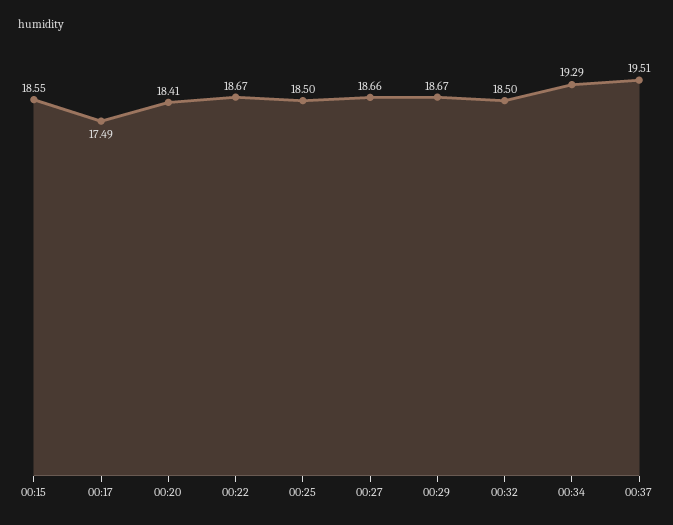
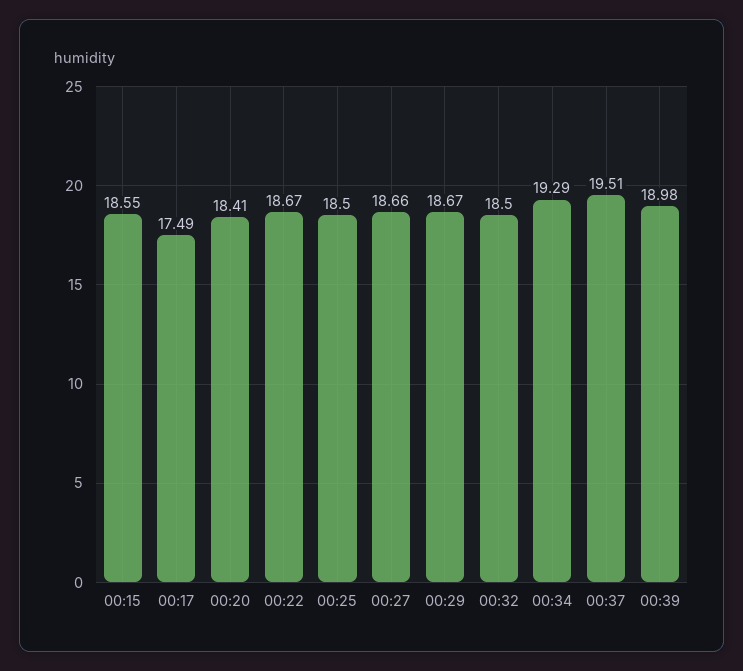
00:39: none -> 18.98

